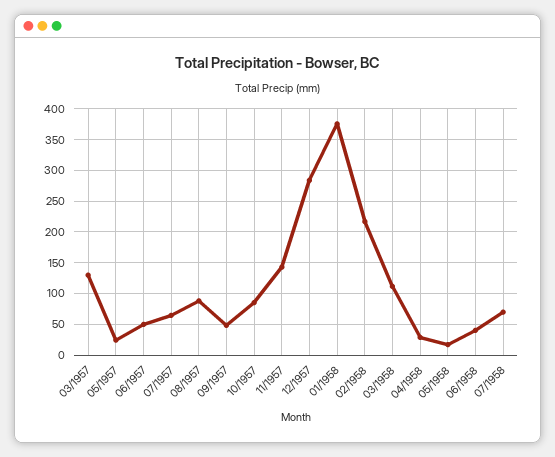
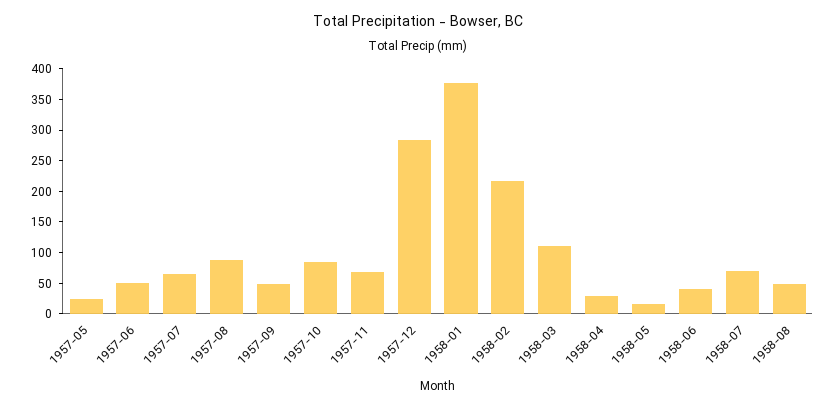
03/1957: 130 -> none
11/1957: 140 -> 75
1958-08: none -> 50

